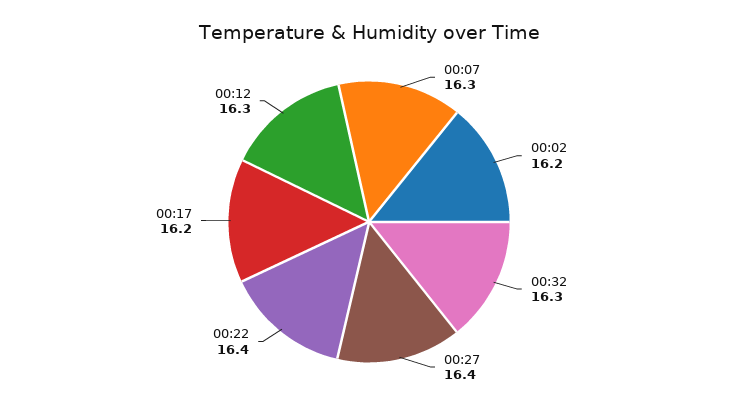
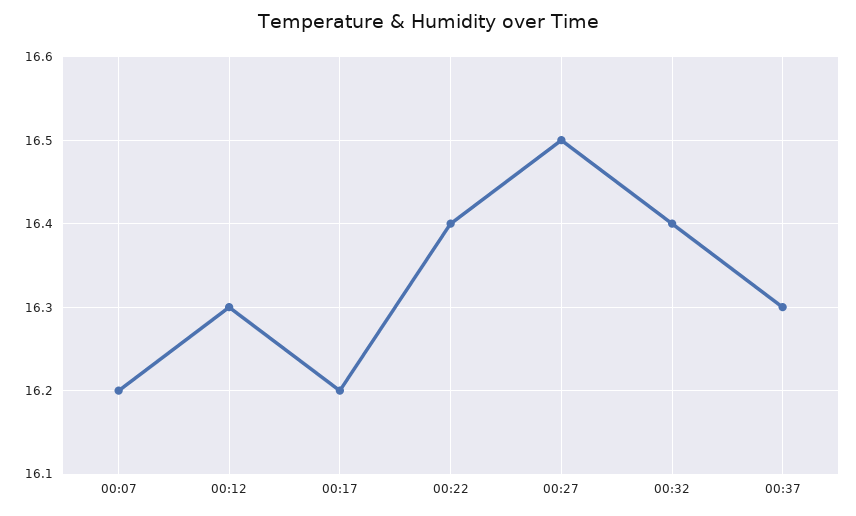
00:07: 16.3 -> 16.2
00:02: 16.2 -> none
00:32: 16.3 -> 16.4
00:27: 16.4 -> 16.5
00:37: none -> 16.3

